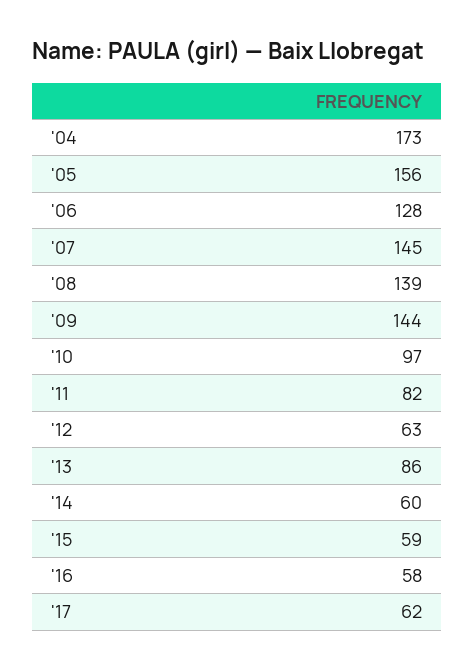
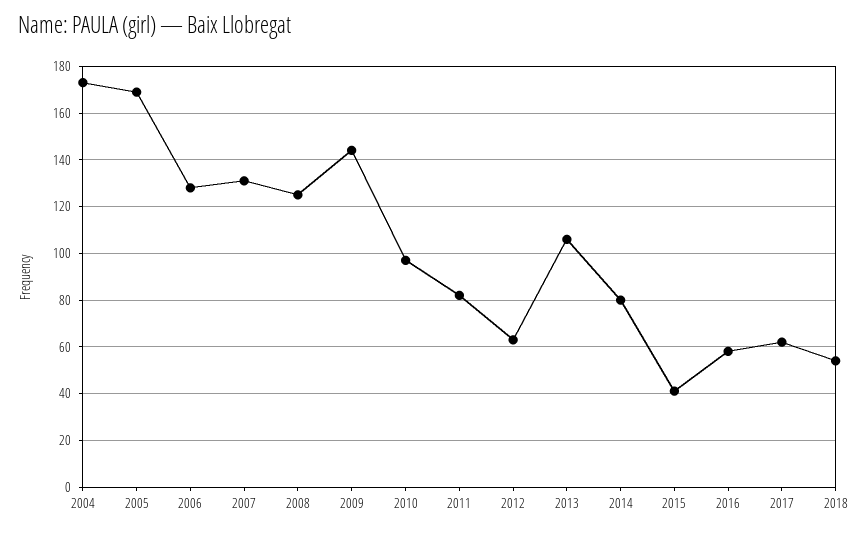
'05: 156 -> 170
'07: 145 -> 130
'08: 139 -> 125
'13: 86 -> 105
'14: 60 -> 80
'15: 59 -> 40
2018: none -> 55

